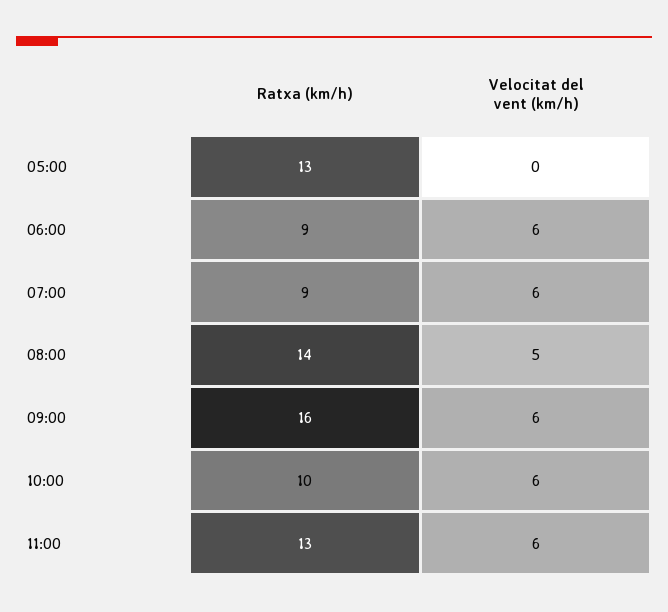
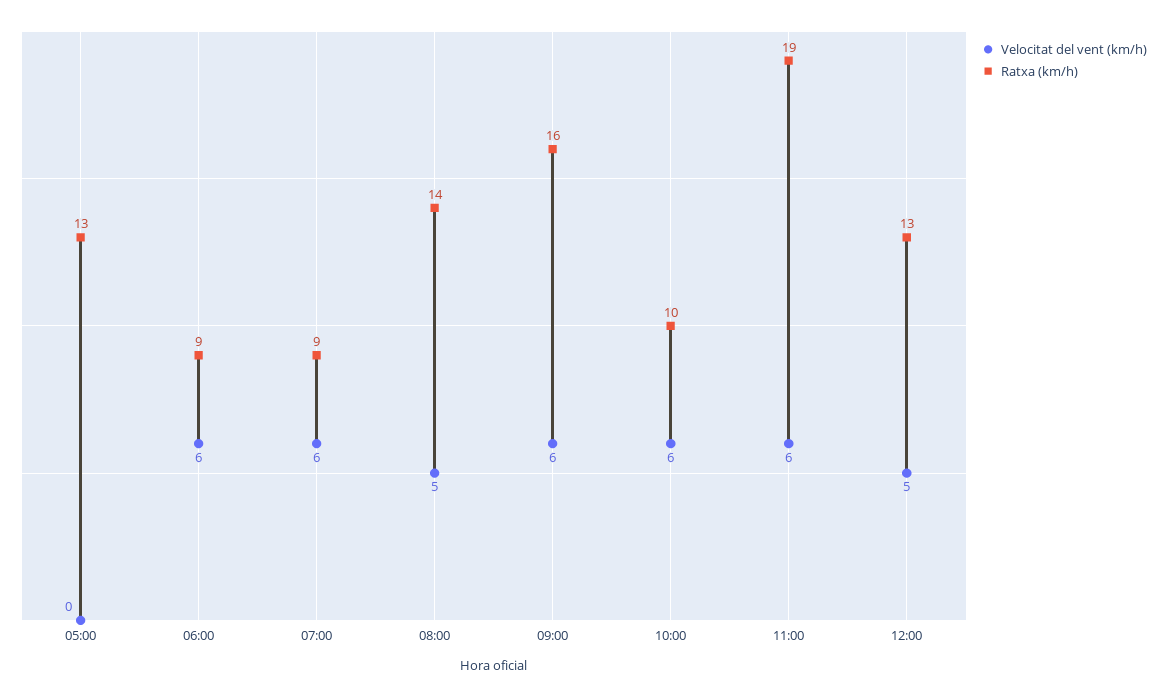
Ratxa (km/h), 11:00: 13 -> 19
Velocitat del vent (km/h), 12:00: none -> 5
Ratxa (km/h), 12:00: none -> 13

